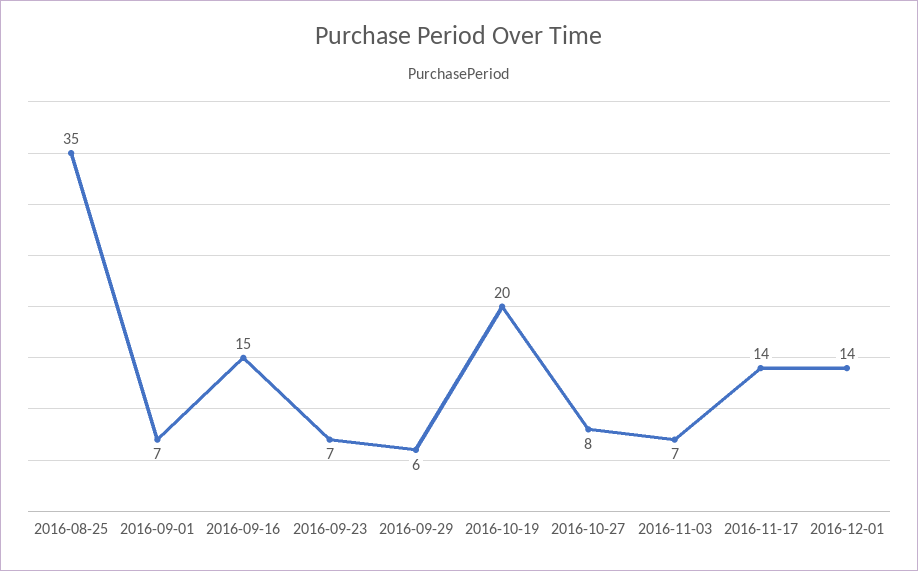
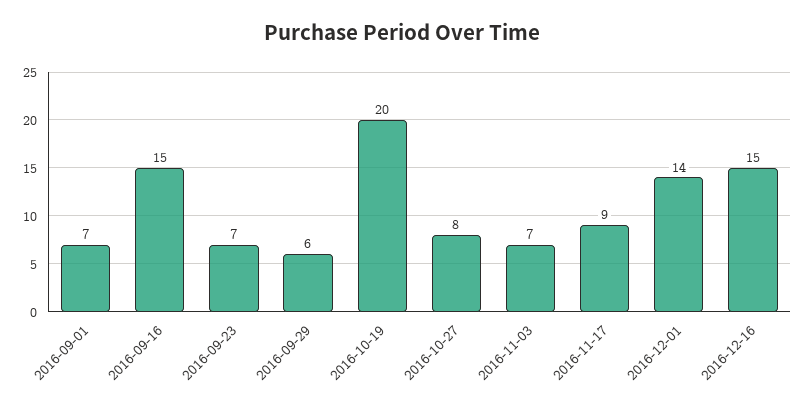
2016-08-25: 35 -> none
2016-11-17: 14 -> 9
2016-12-16: none -> 15

